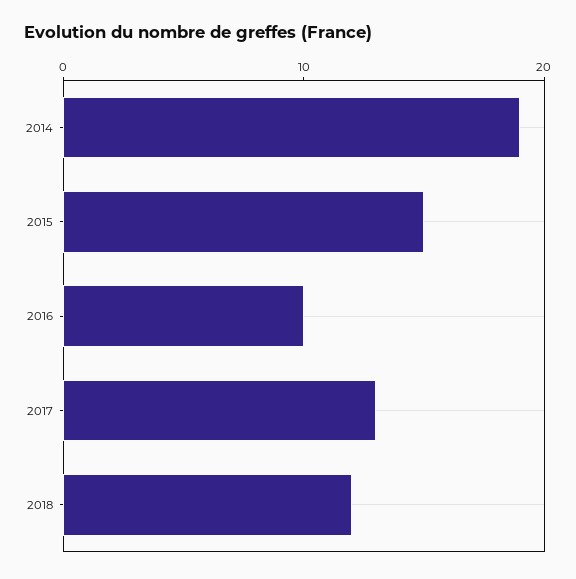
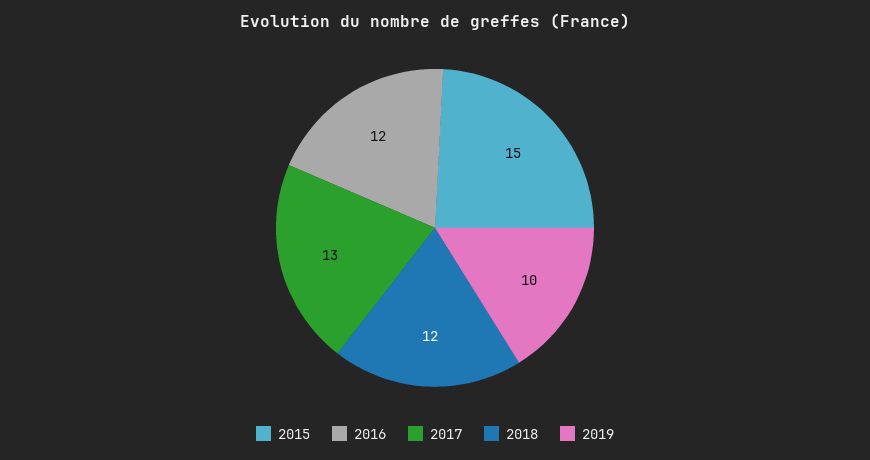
2014: 19 -> none
2016: 10 -> 12
2019: none -> 10

